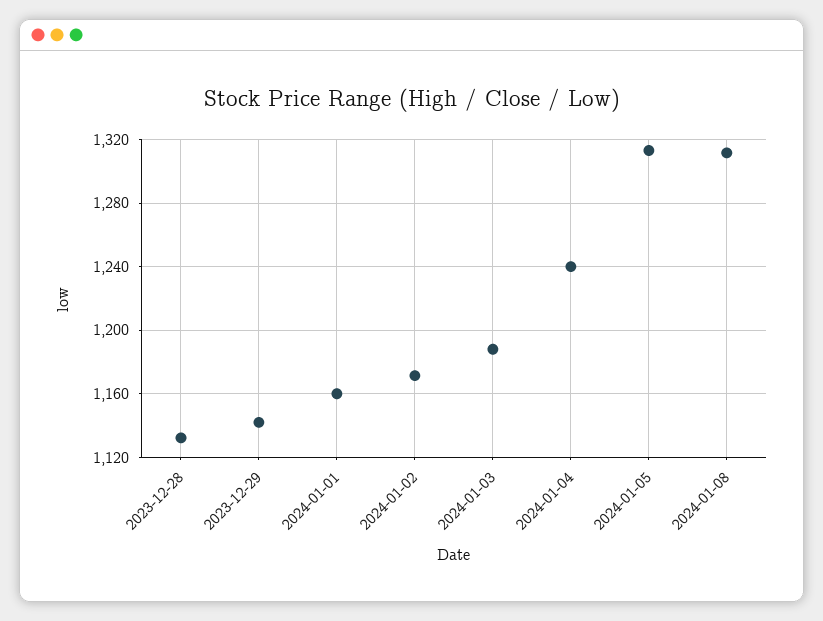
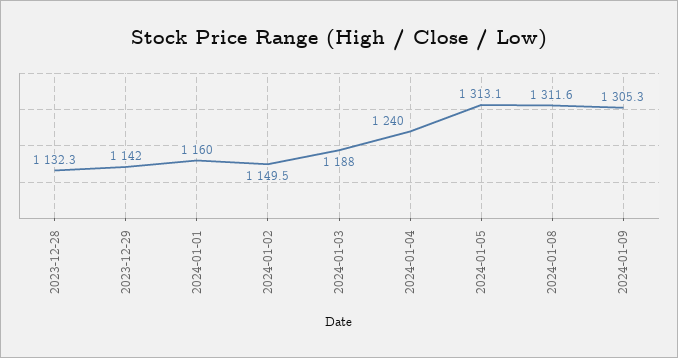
2024-01-02: 1170 -> 1149.5
2024-01-09: none -> 1305.3

